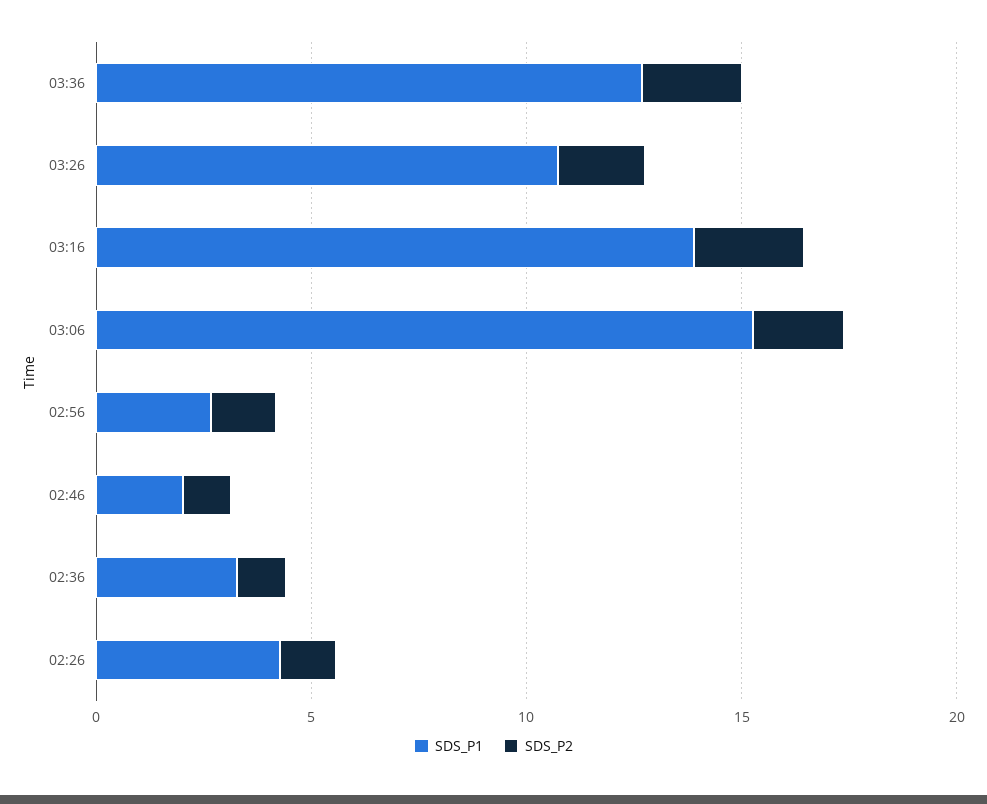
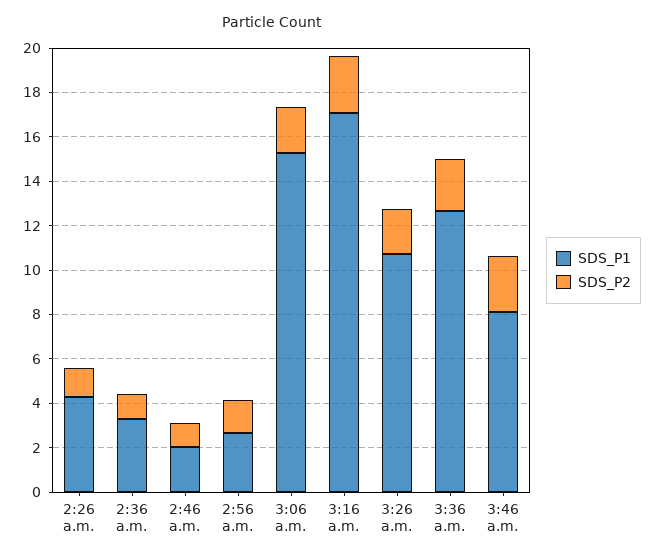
SDS_P1, 03:16: 14 -> 17
SDS_P1, 3:46 a.m.: none -> 8
SDS_P2, 3:46 a.m.: none -> 2.5

